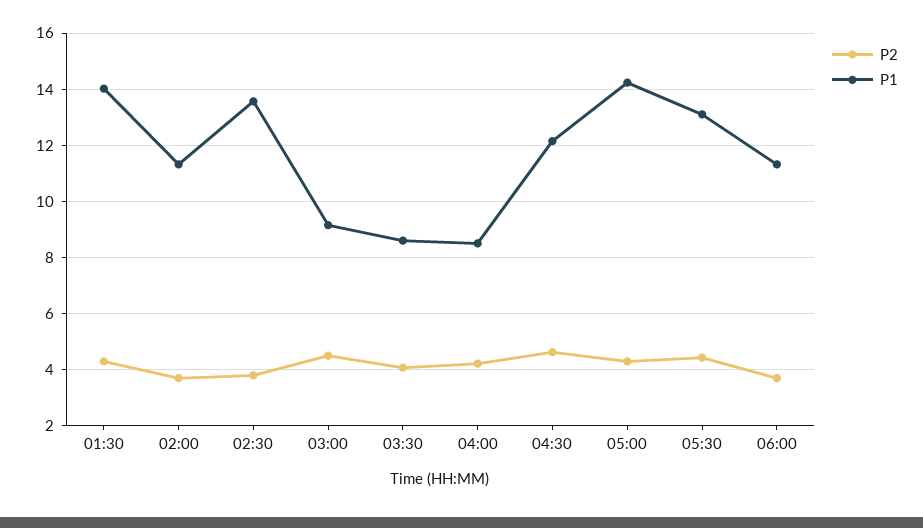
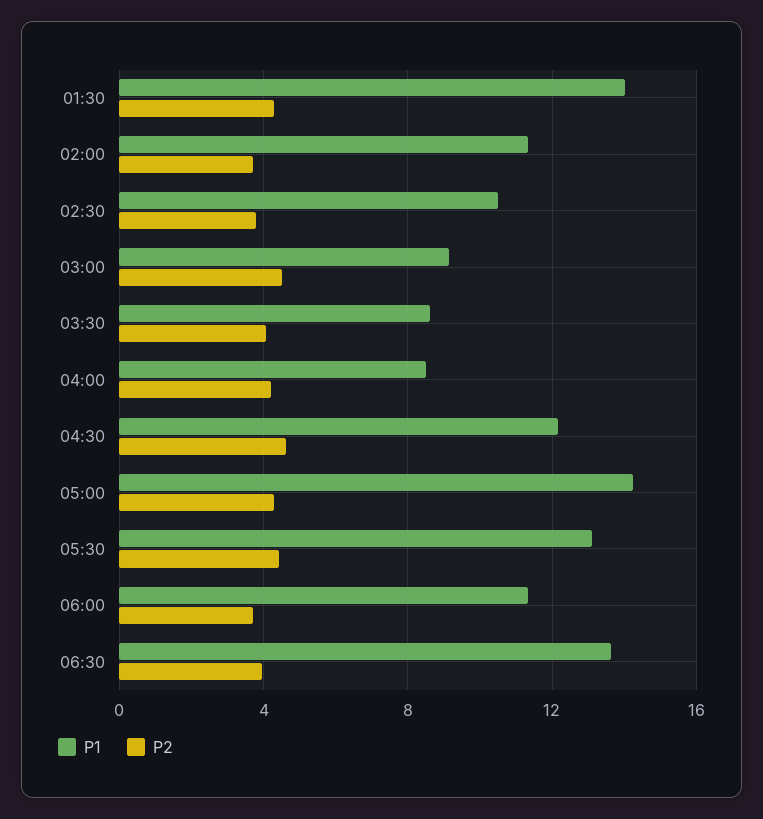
P1, 02:30: 13.5 -> 10.5
P1, 06:30: none -> 13.5
P2, 06:30: none -> 4

